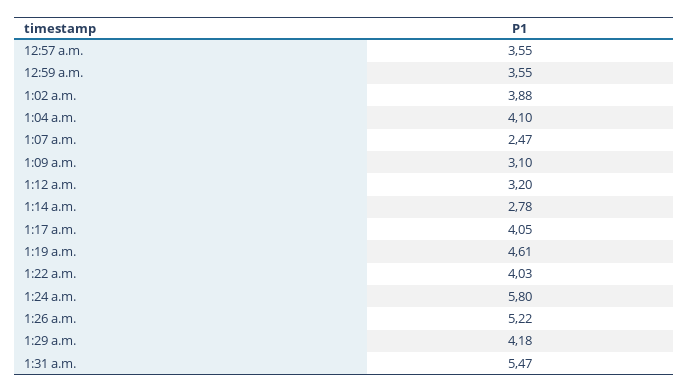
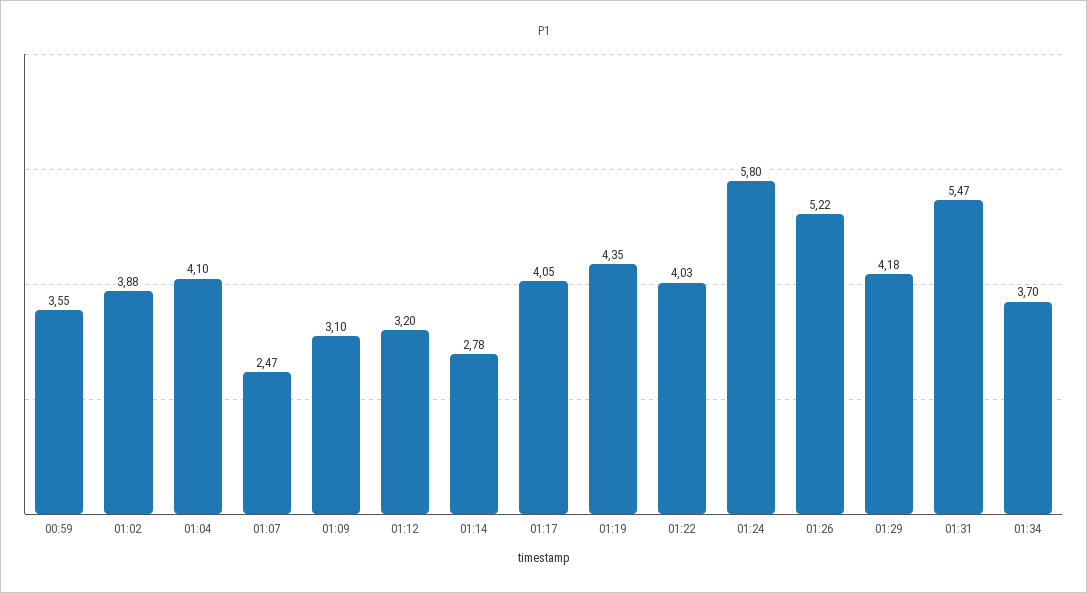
12:57 a.m.: 3.55 -> none
1:19 a.m.: 4.61 -> 4.35
01:34: none -> 3.7

